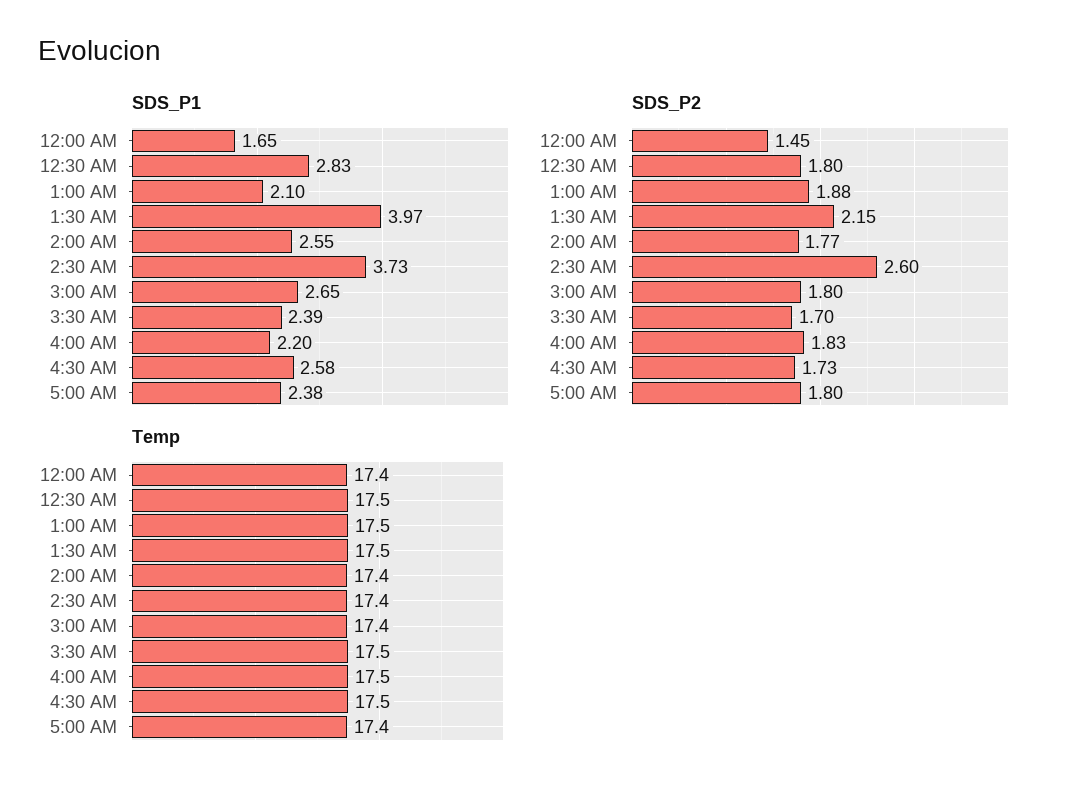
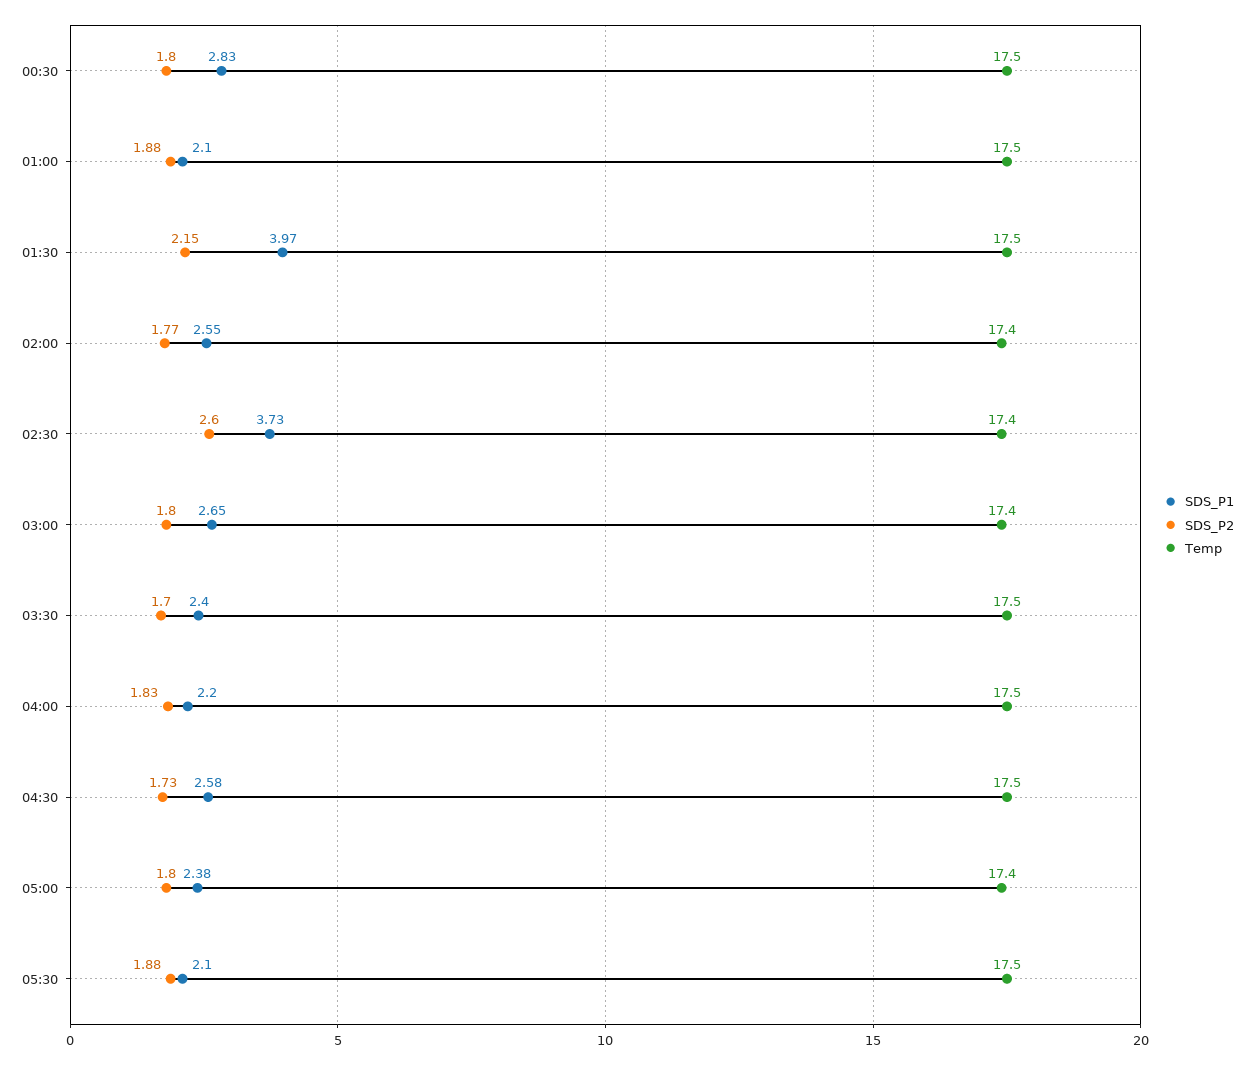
SDS_P1, 12:00 AM: 1.65 -> none
SDS_P1, 3:30 AM: 2.39 -> 2.4
SDS_P2, 12:00 AM: 1.45 -> none
Temp, 12:00 AM: 17.4 -> none
SDS_P1, 05:30: none -> 2.1
SDS_P2, 05:30: none -> 1.88
Temp, 05:30: none -> 17.5

